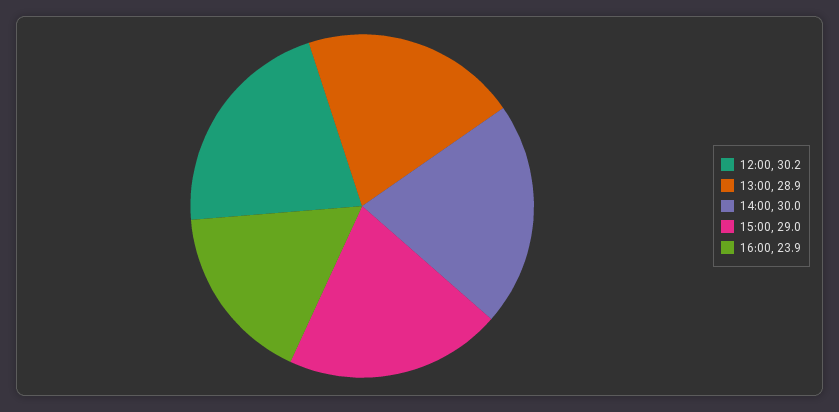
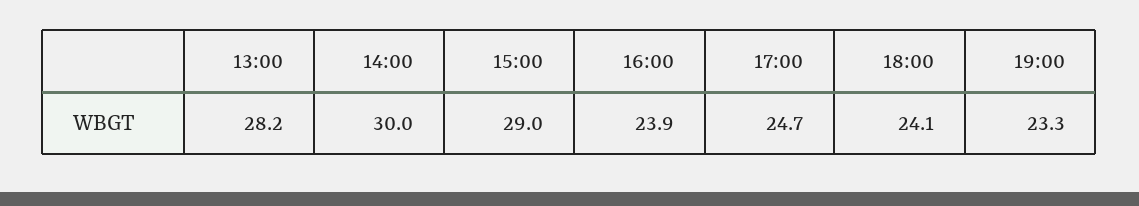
12:00: 30.2 -> none
13:00: 28.9 -> 28.2
17:00: none -> 24.7
18:00: none -> 24.1
19:00: none -> 23.3

